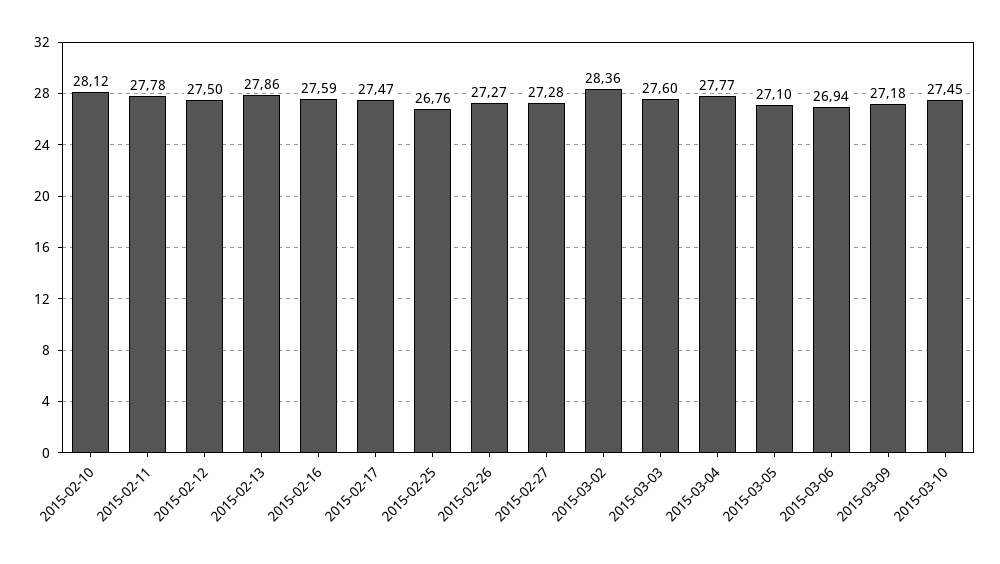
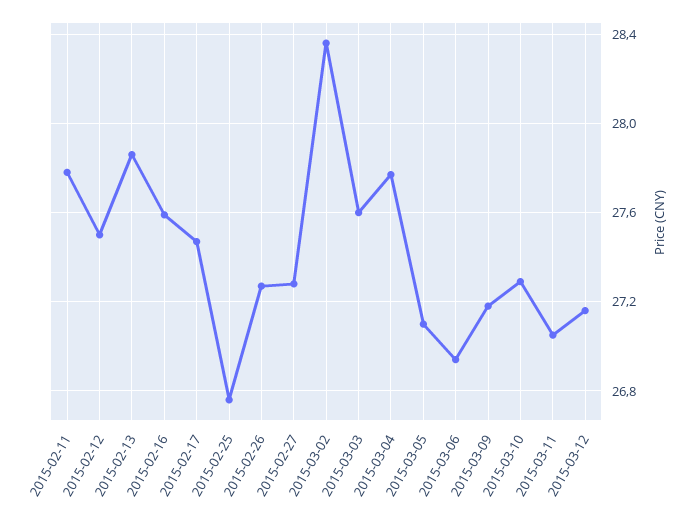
2015-02-10: 28.12 -> none
2015-03-10: 27.45 -> 27.3
2015-03-11: none -> 27.05
2015-03-12: none -> 27.15

